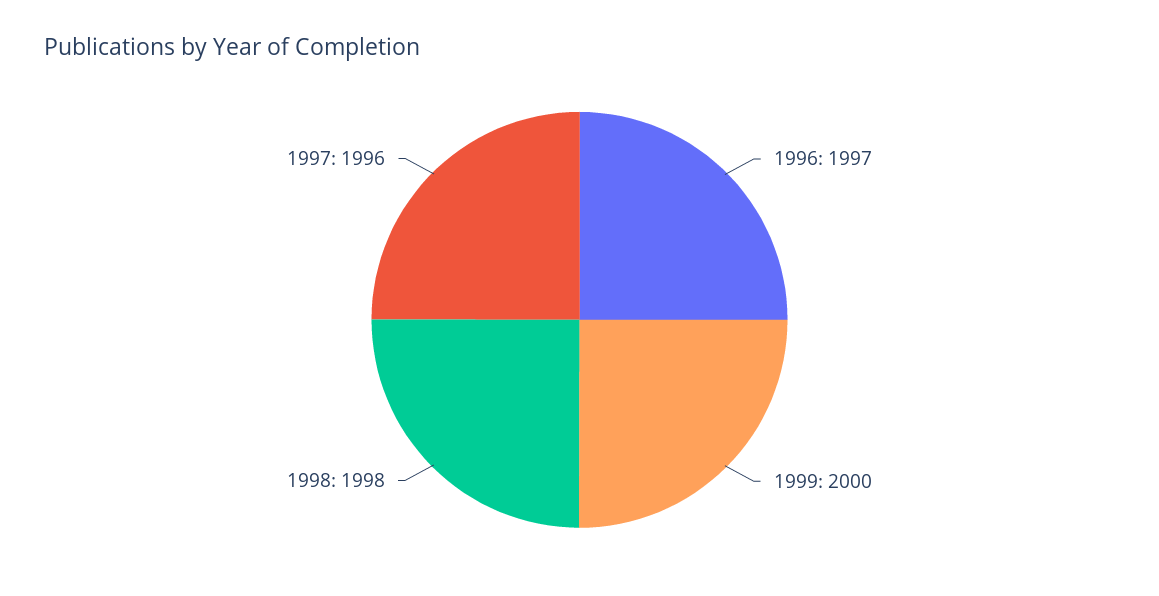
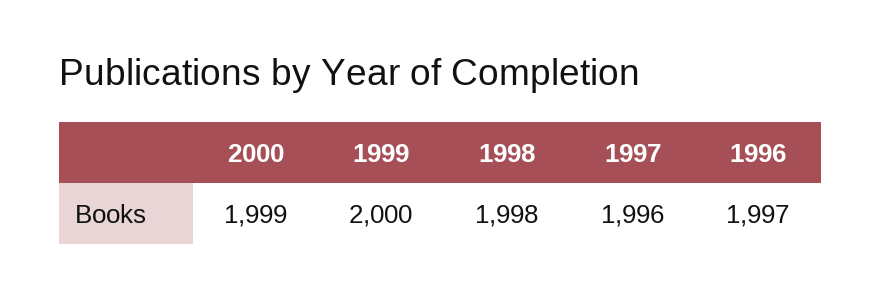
2000: none -> 1999

